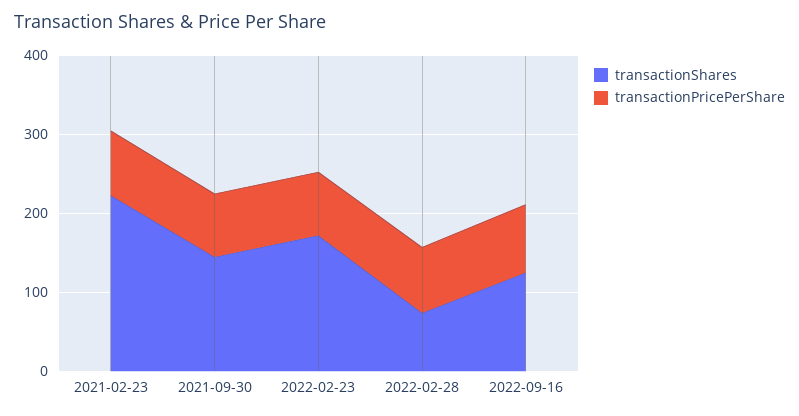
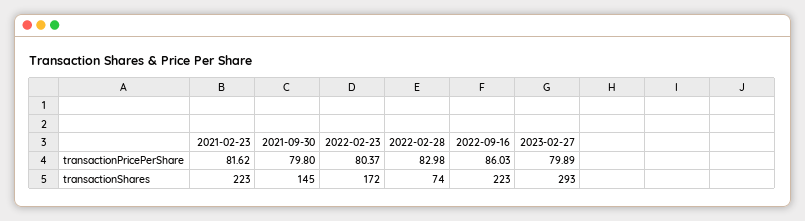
transactionShares, 2022-09-16: 120 -> 223
transactionPricePerShare, 2023-02-27: none -> 79.89
transactionShares, 2023-02-27: none -> 293

